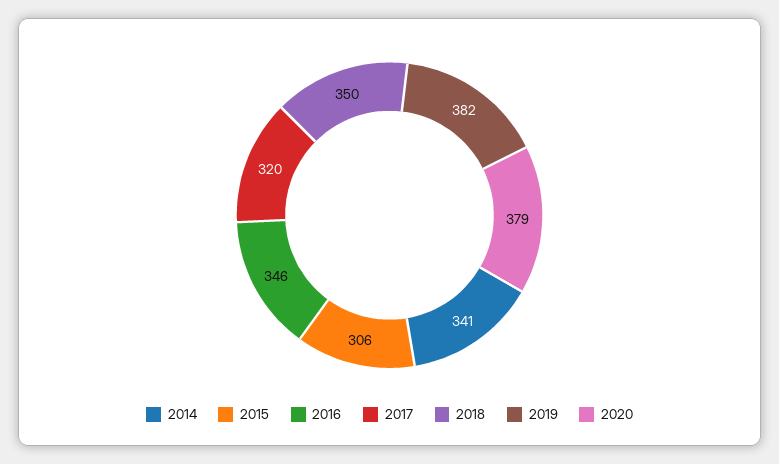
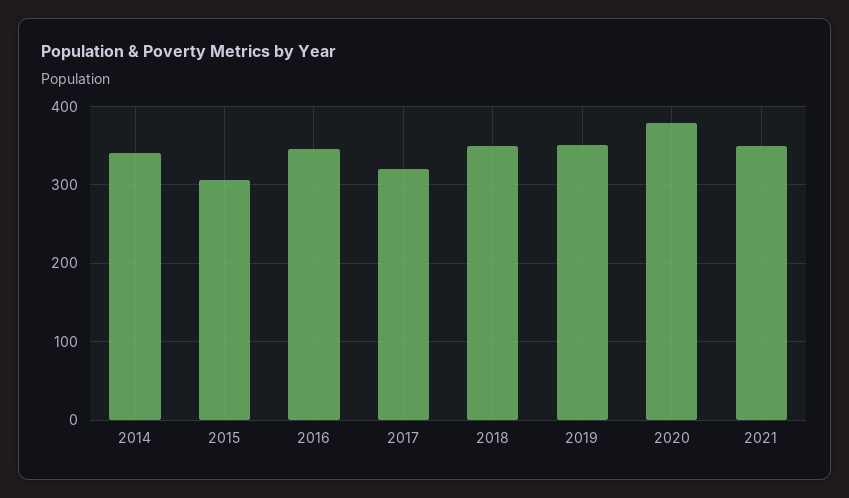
2019: 382 -> 350
2021: none -> 350

